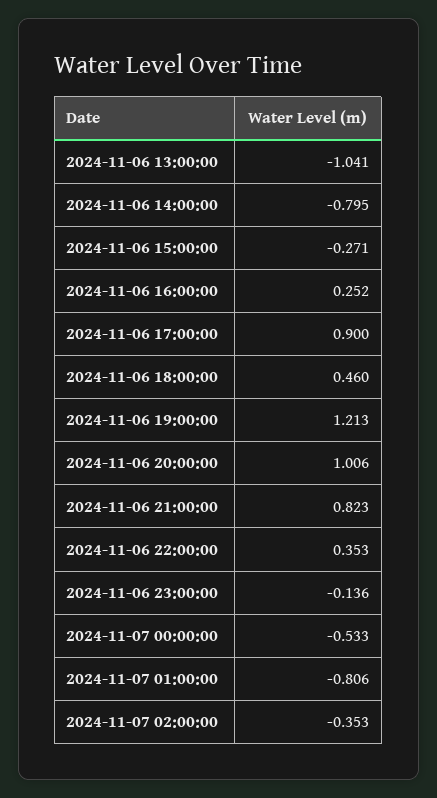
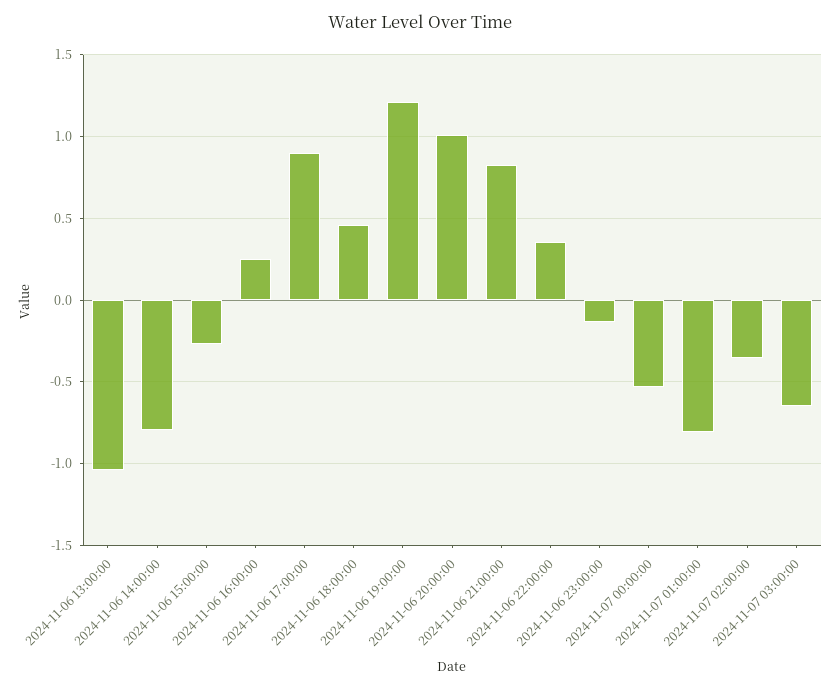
2024-11-07 03:00:00: none -> -0.65

